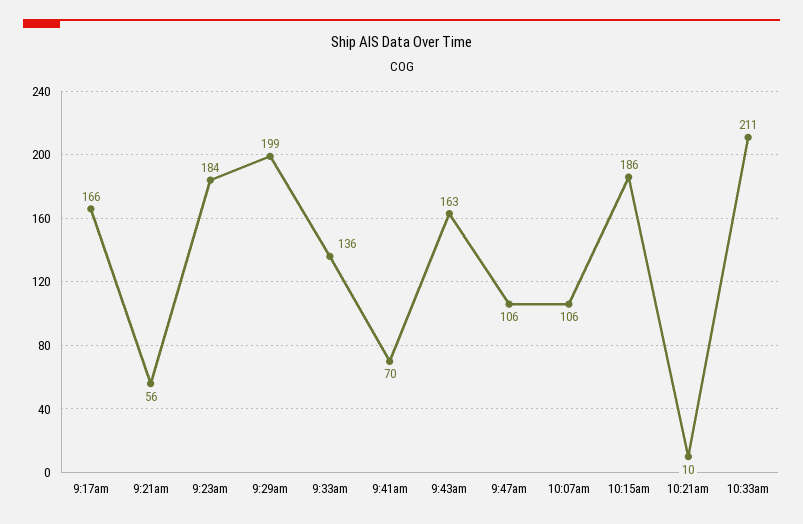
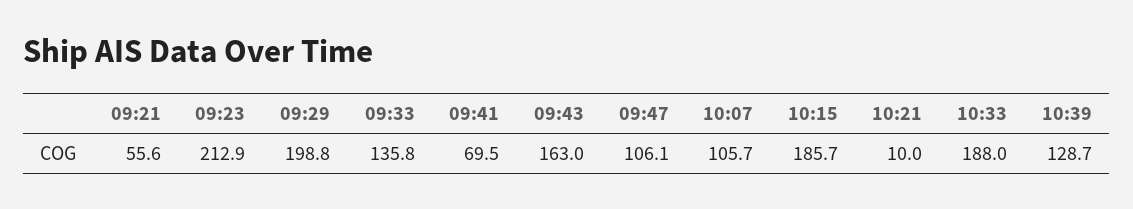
9:17am: 166 -> none
9:23am: 184 -> 212.9
10:33am: 211 -> 188
10:39: none -> 128.7

